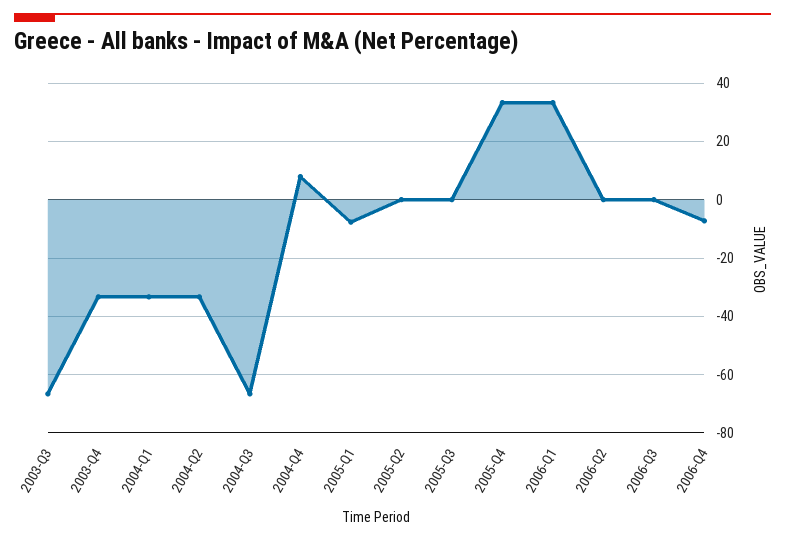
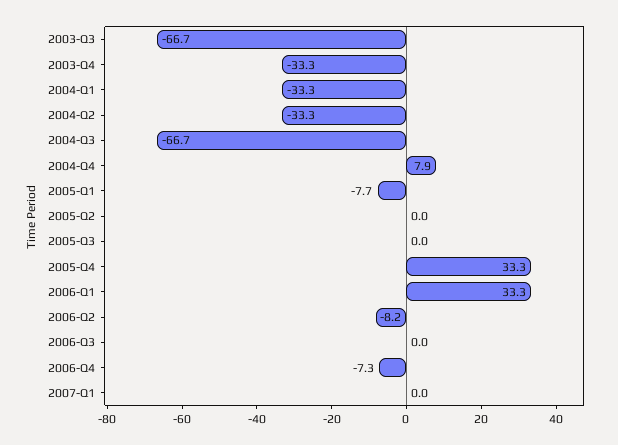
2006-Q2: 0 -> -8.2
2007-Q1: none -> 0

